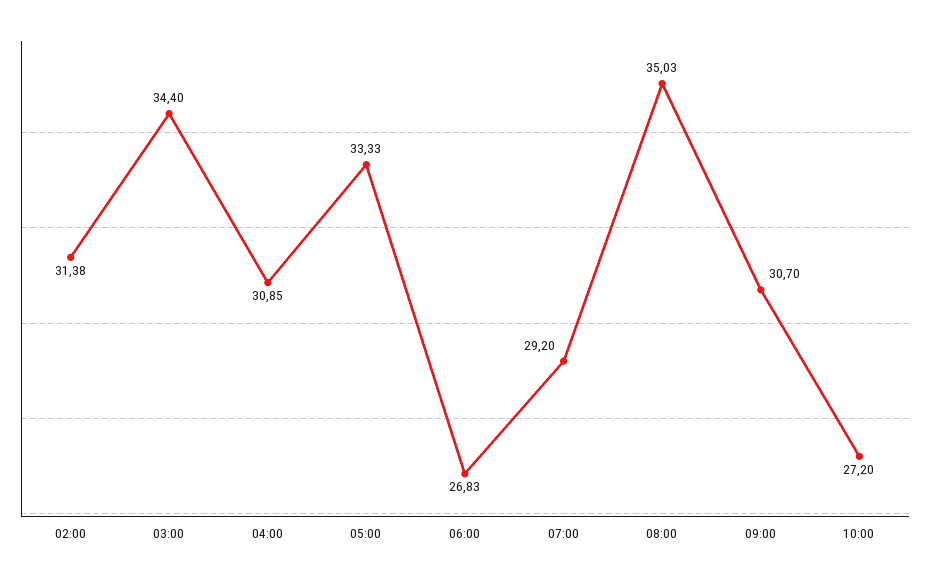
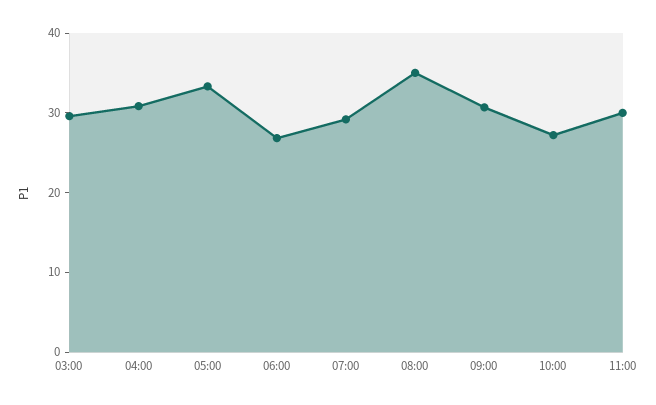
02:00: 31.38 -> none
03:00: 34.4 -> 30
11:00: none -> 30

